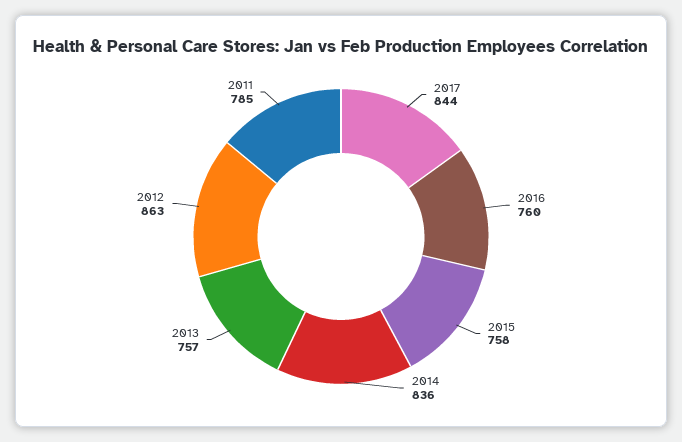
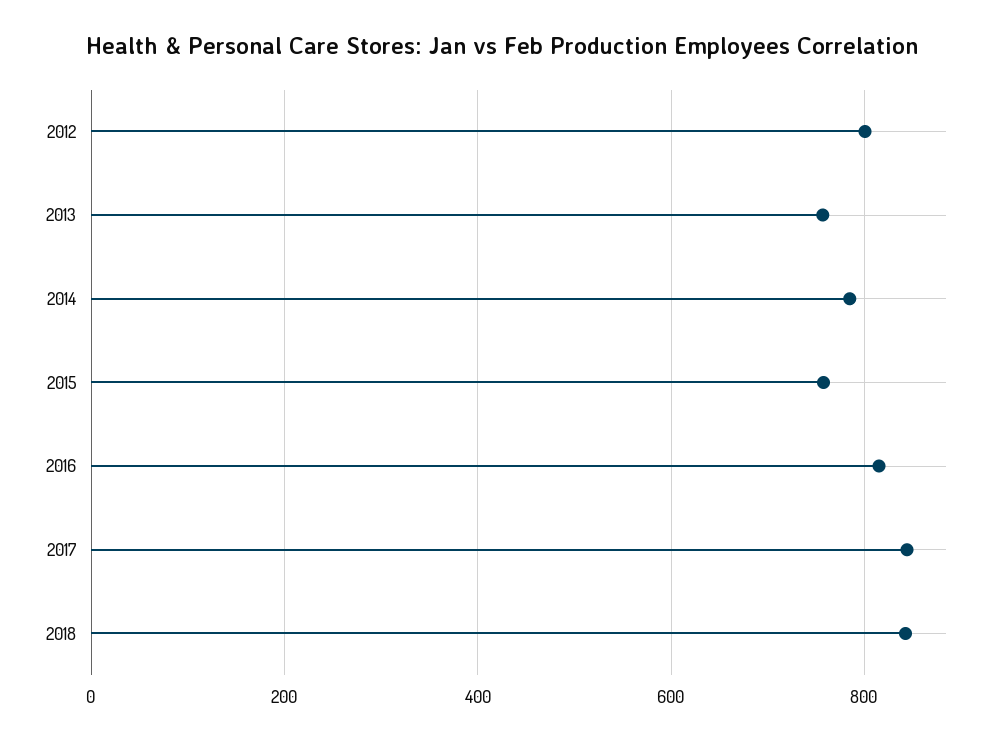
2016: 760 -> 820
2014: 836 -> 780
2012: 863 -> 800
2011: 785 -> none
2018: none -> 840

